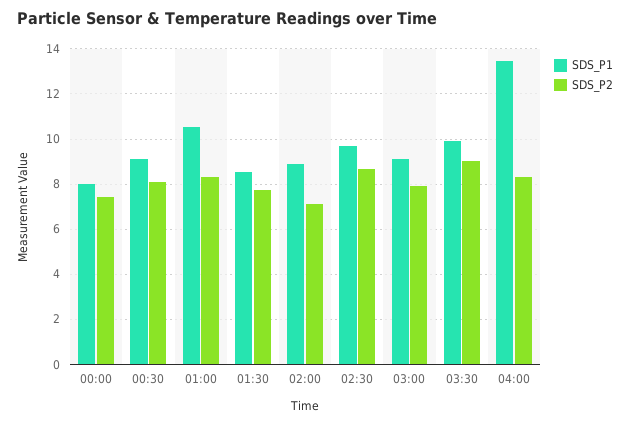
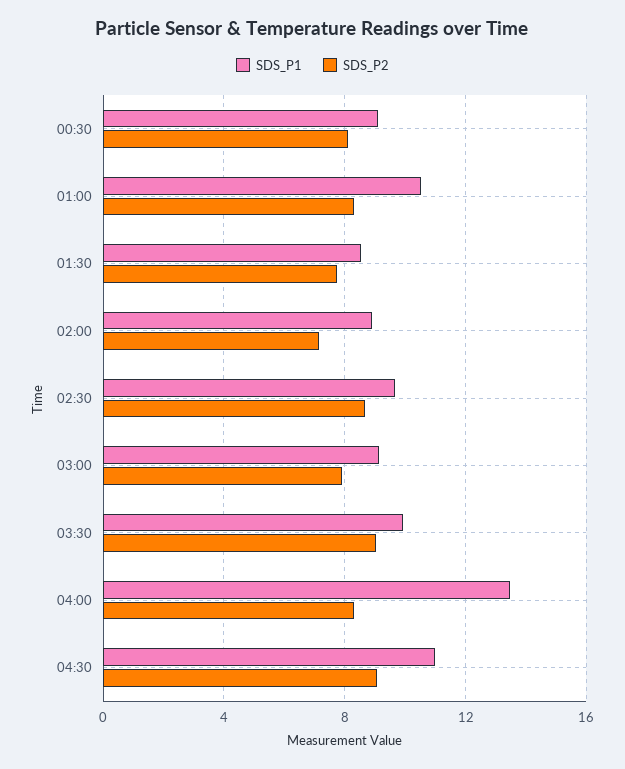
SDS_P1, 00:00: 8 -> none
SDS_P2, 00:00: 7.5 -> none
SDS_P1, 04:30: none -> 11
SDS_P2, 04:30: none -> 9

